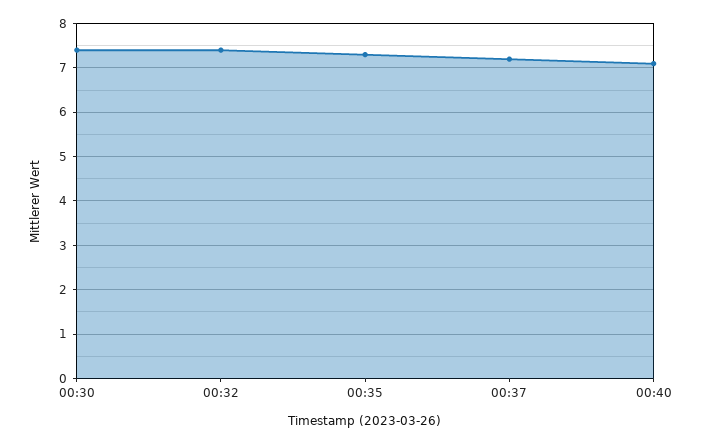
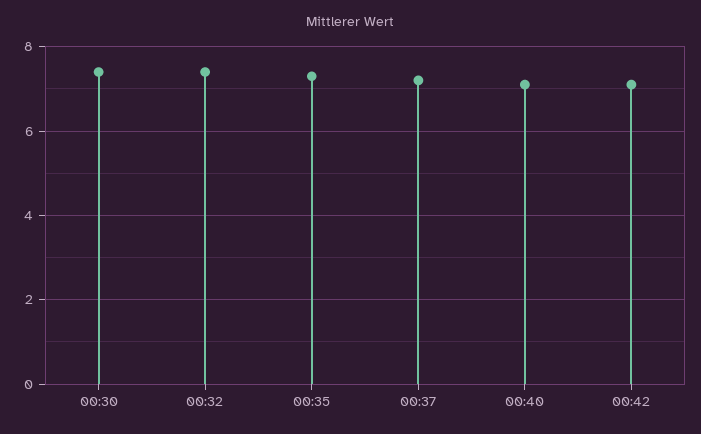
00:42: none -> 7

